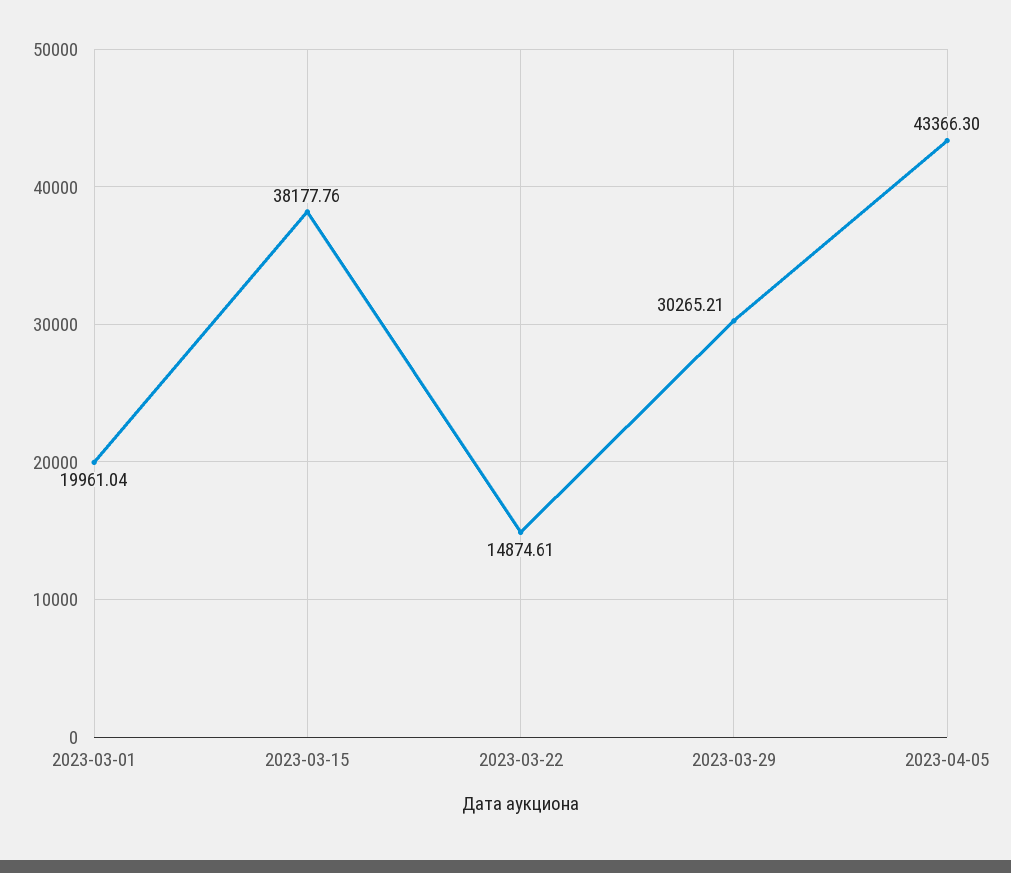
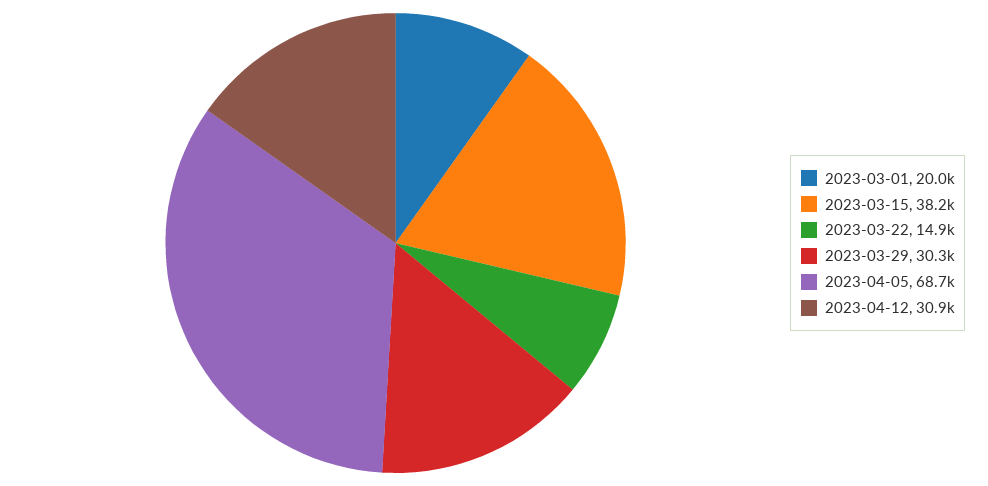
2023-04-05: 43366.3 -> 68700
2023-04-12: none -> 30900

